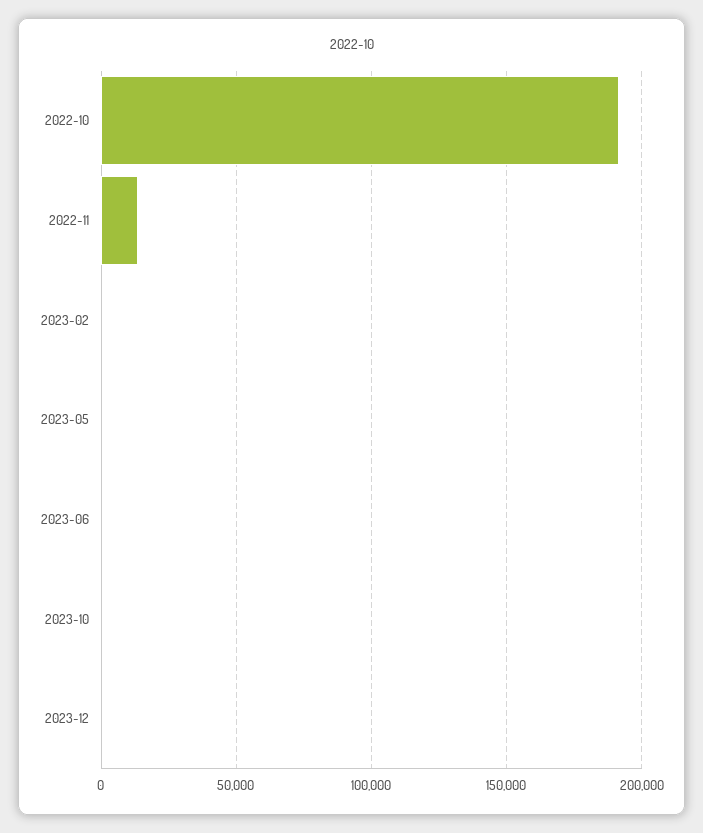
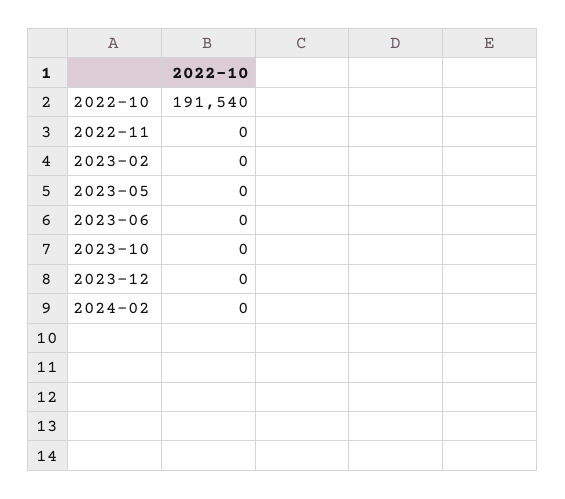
2022-11: 15000 -> 0
2024-02: none -> 0

